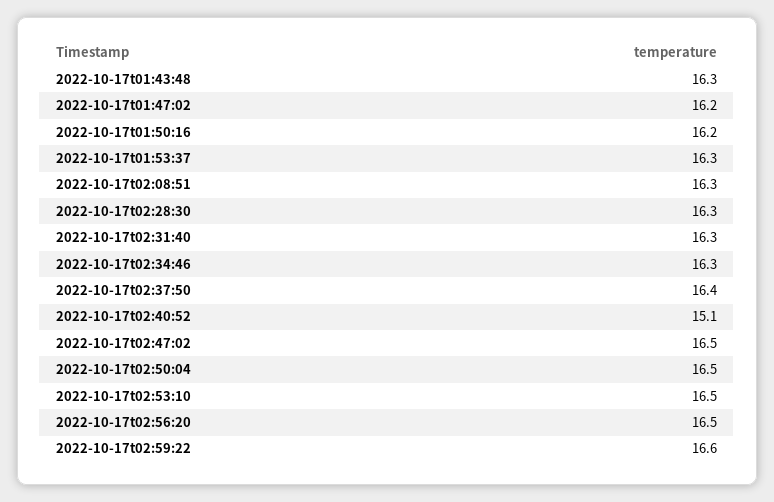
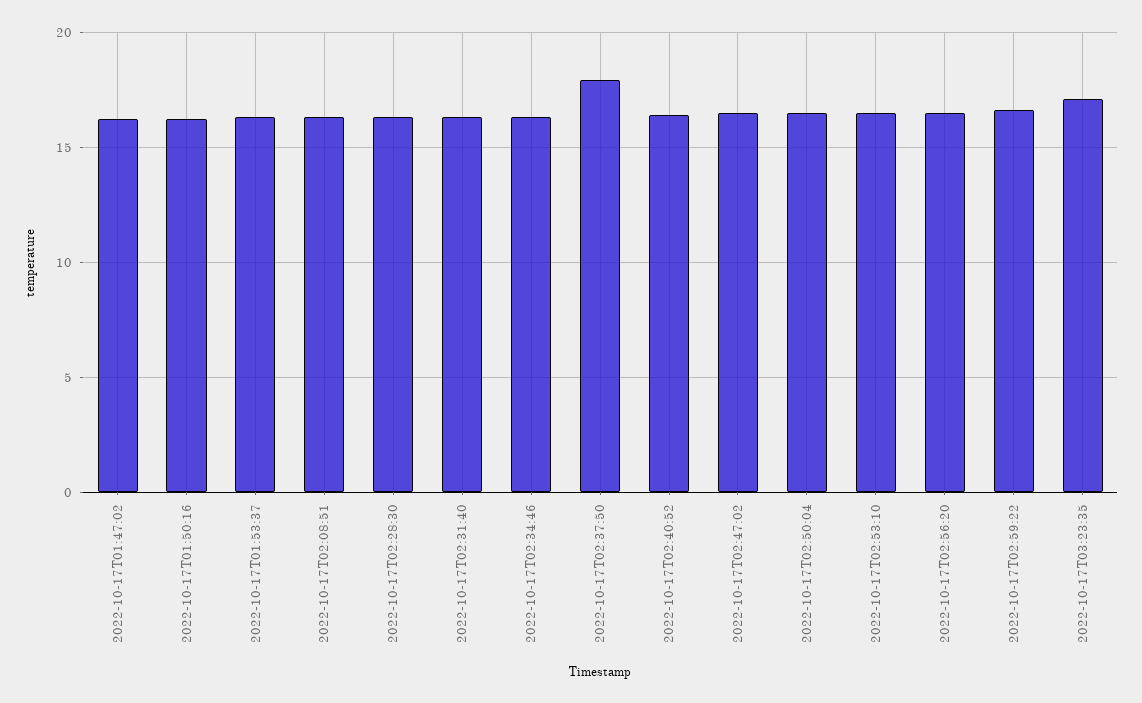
2022-10-17t01:43:48: 16.3 -> none
2022-10-17t02:37:50: 16.4 -> 18
2022-10-17t02:40:52: 15.1 -> 16.5
2022-10-17T03:23:35: none -> 17

